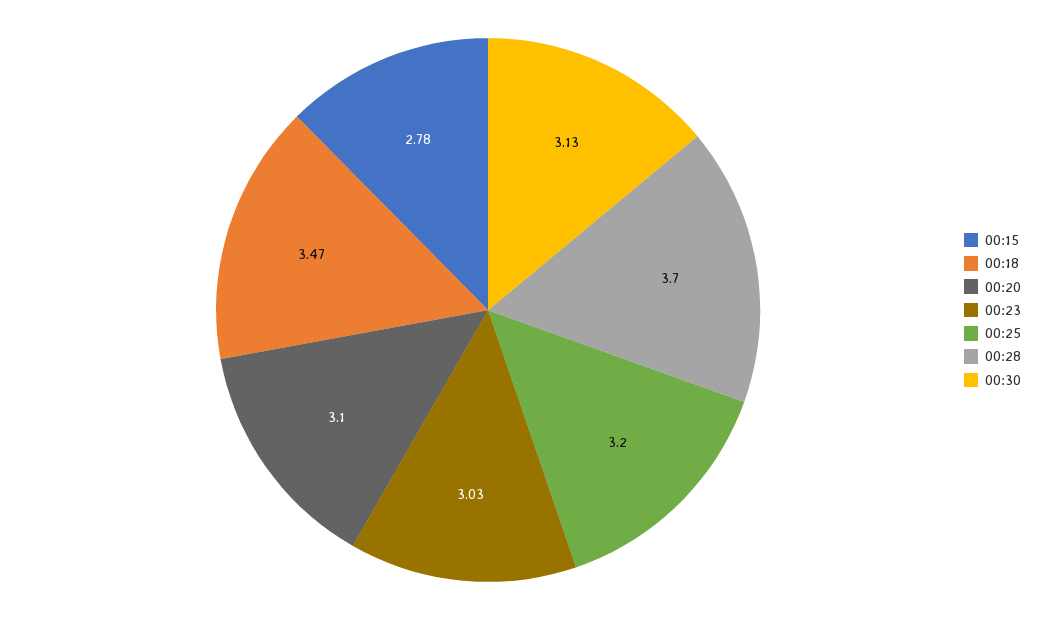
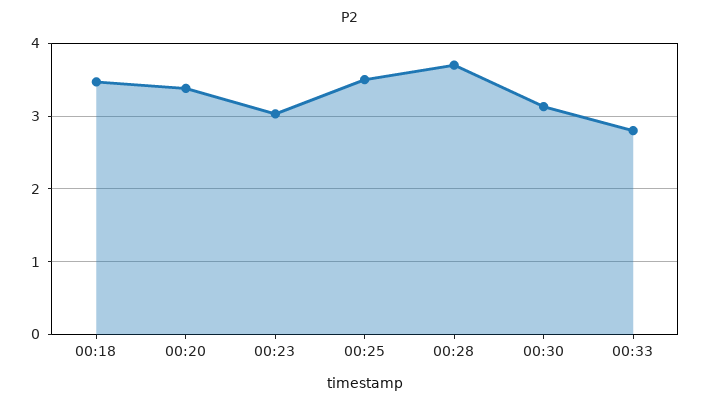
00:15: 2.78 -> none
00:20: 3.1 -> 3.4
00:25: 3.2 -> 3.5
00:33: none -> 2.8

